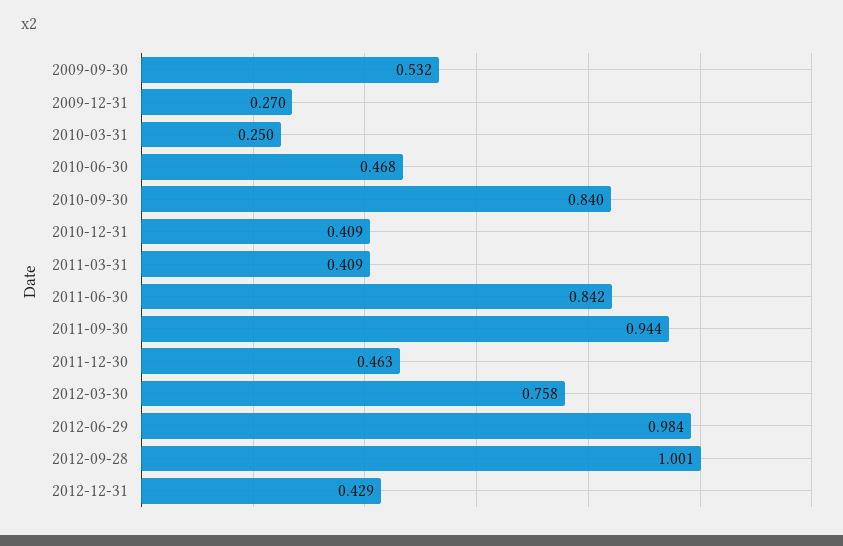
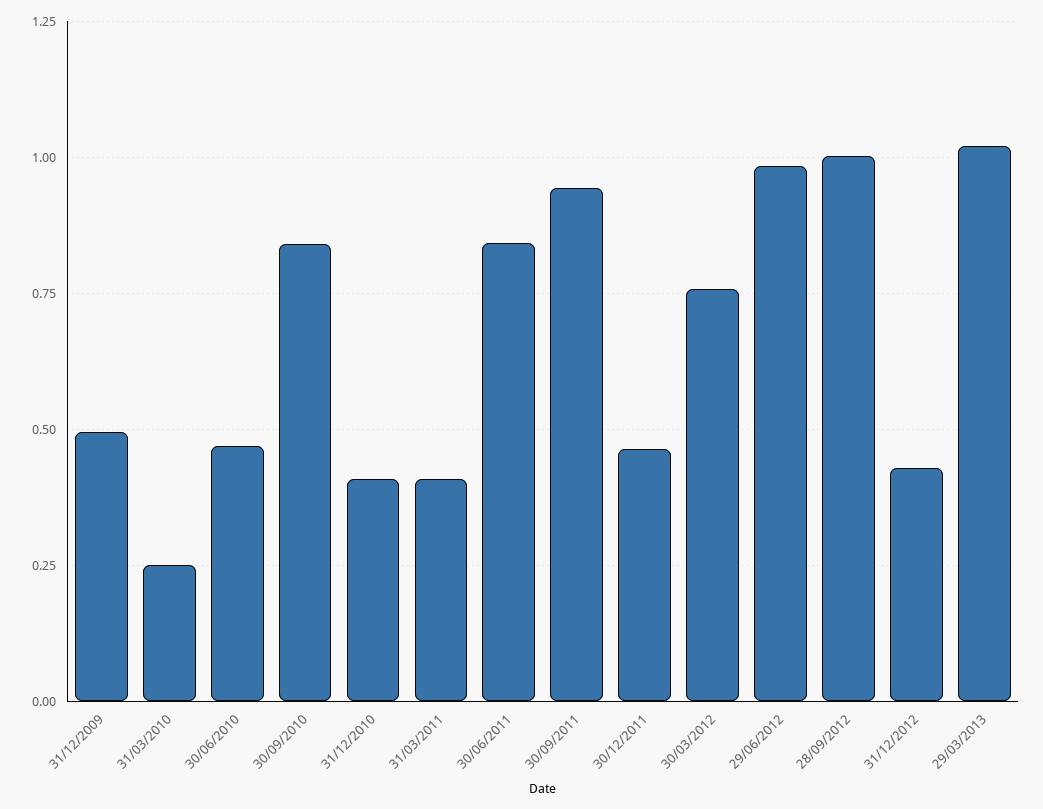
2009-09-30: 0.532 -> none
2009-12-31: 0.27 -> 0.5
29/03/2013: none -> 1.025

